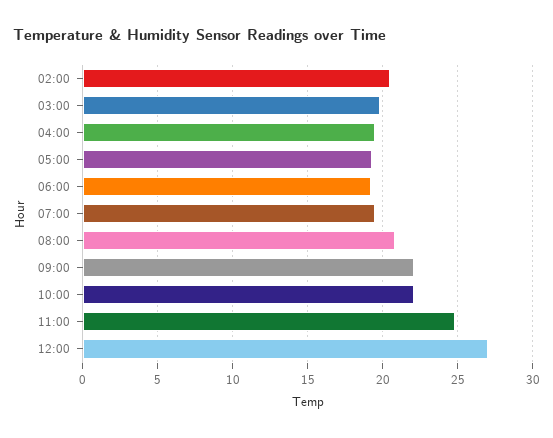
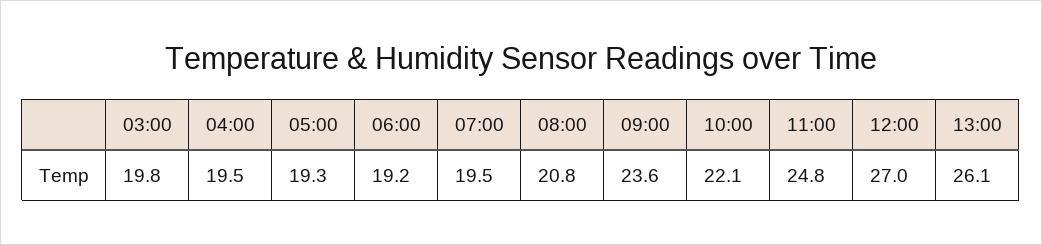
02:00: 20.5 -> none
09:00: 22 -> 23.6
13:00: none -> 26.1

